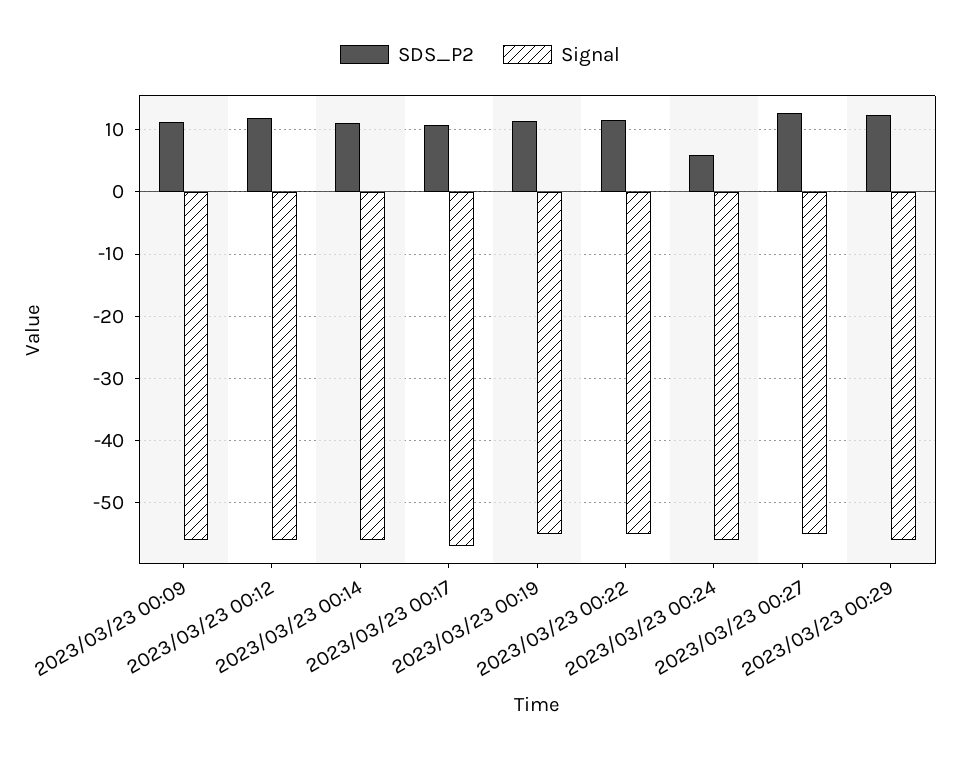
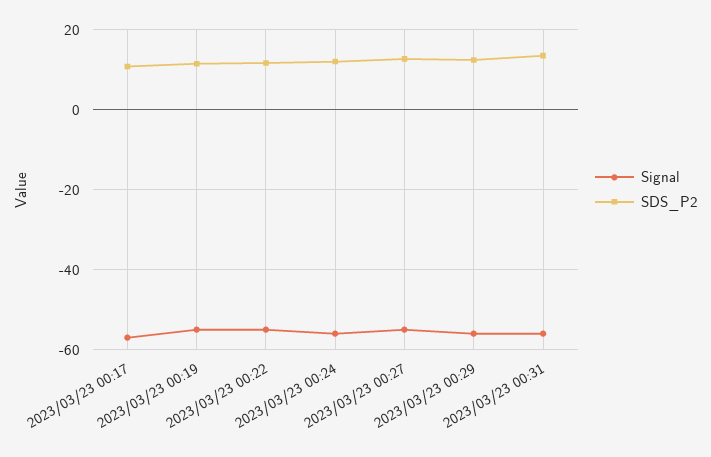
SDS_P2, 2023/03/23 00:09: 11 -> none
Signal, 2023/03/23 00:09: -56 -> none
SDS_P2, 2023/03/23 00:12: 12 -> none
Signal, 2023/03/23 00:12: -56 -> none
SDS_P2, 2023/03/23 00:14: 11 -> none
Signal, 2023/03/23 00:14: -56 -> none
SDS_P2, 2023/03/23 00:24: 6 -> 12
Signal, 2023/03/23 00:31: none -> -56
SDS_P2, 2023/03/23 00:31: none -> 14

